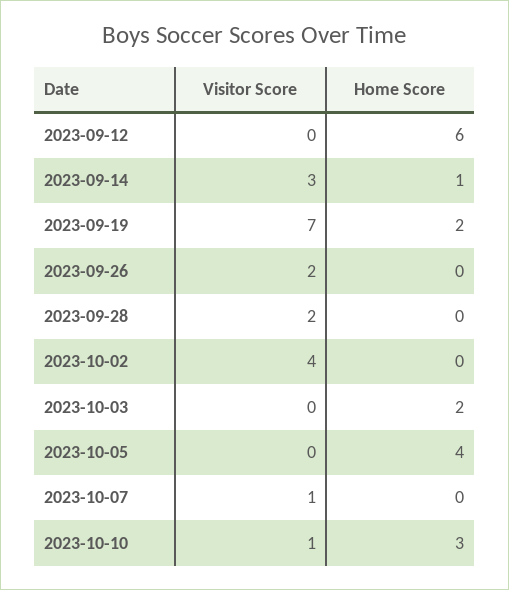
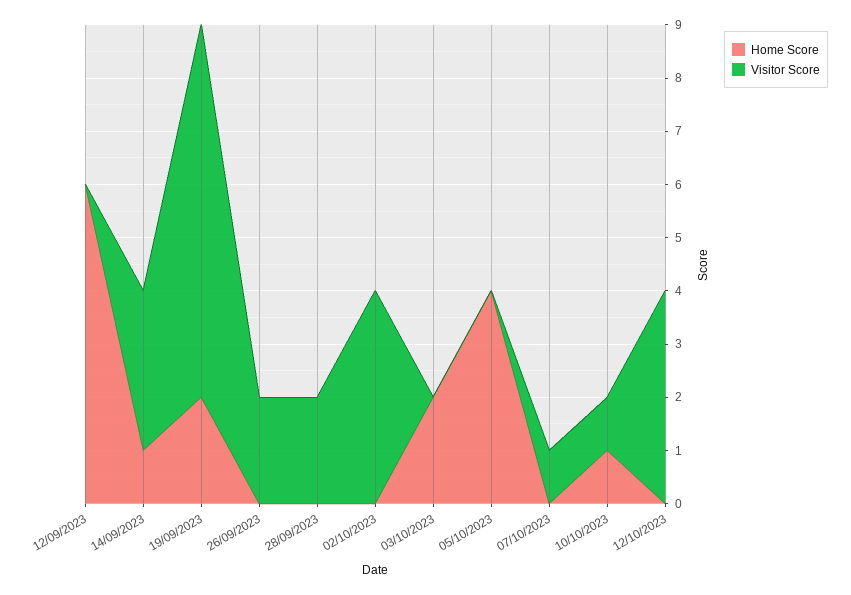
Home Score, 2023-10-10: 3 -> 1
Home Score, 12/10/2023: none -> 0
Visitor Score, 12/10/2023: none -> 4

